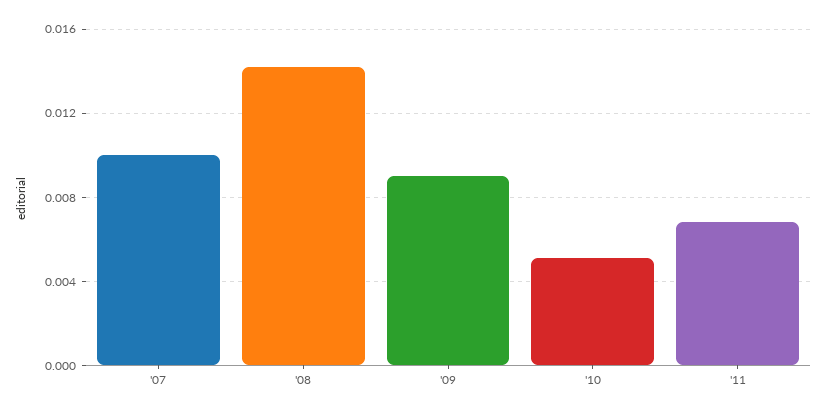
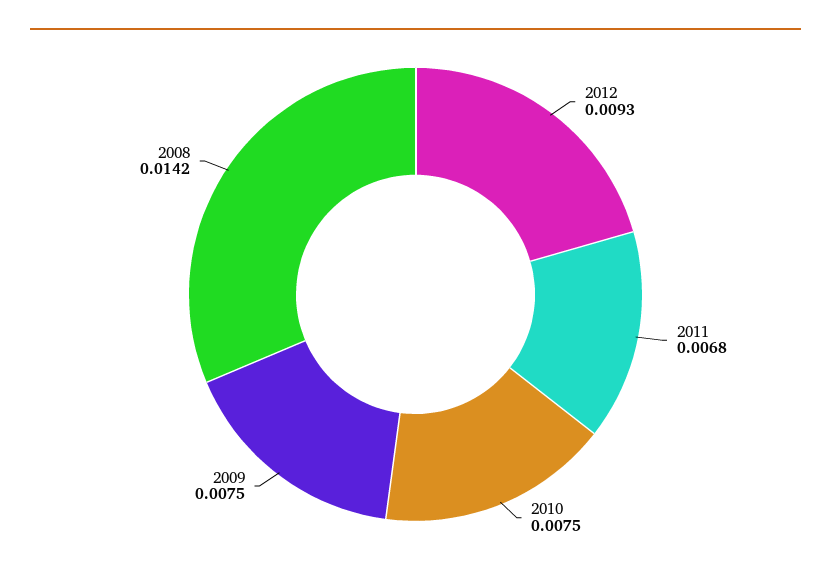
'07: 0.01 -> none
'09: 0.009 -> 0.0075
'10: 0.005 -> 0.0075
2012: none -> 0.0093

